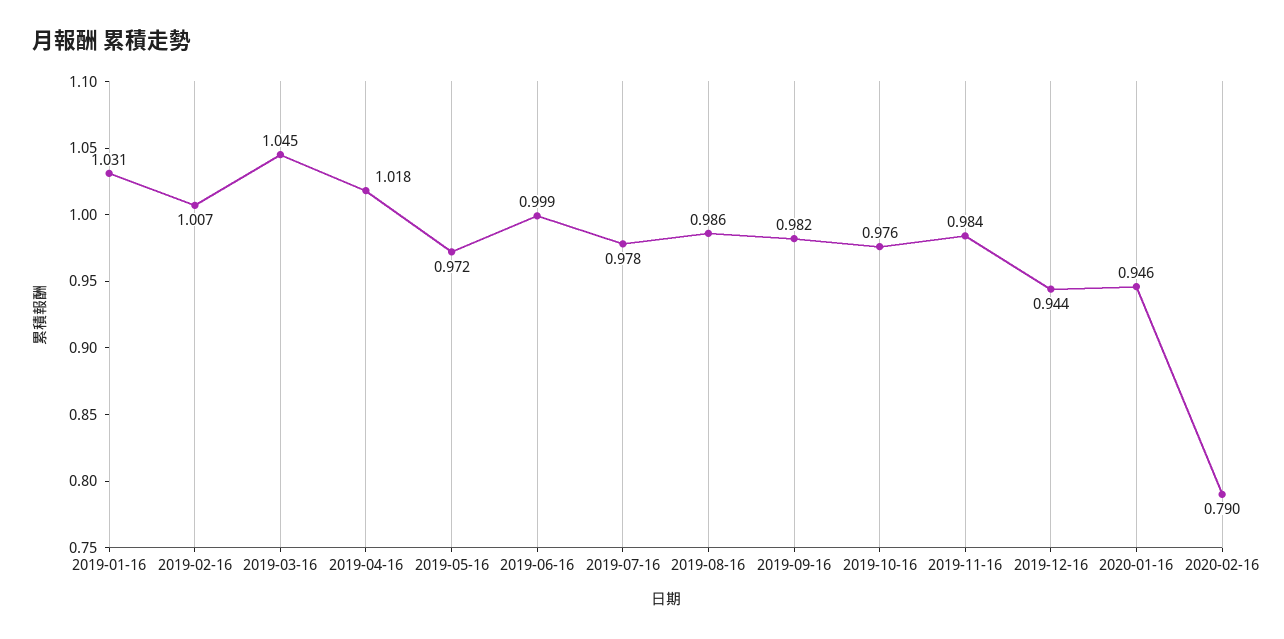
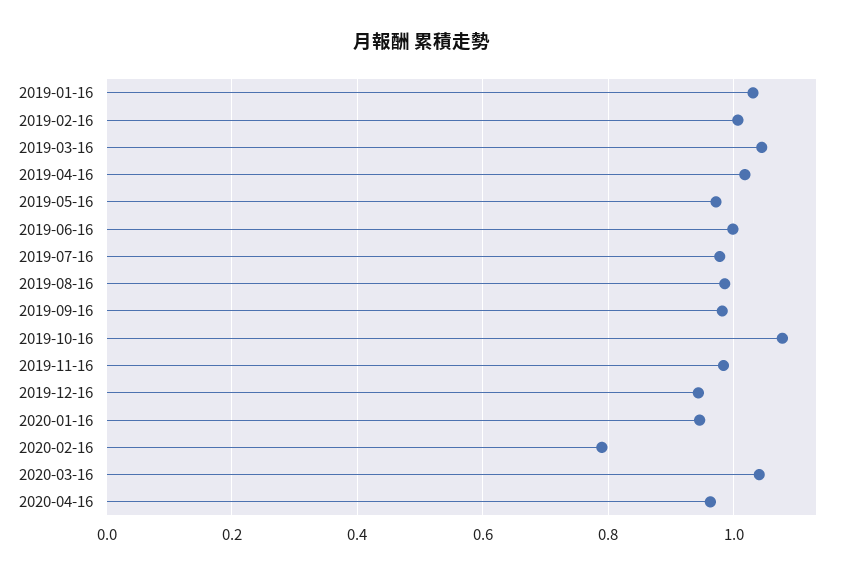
2019-10-16: 0.976 -> 1.08
2020-03-16: none -> 1.04
2020-04-16: none -> 0.96

